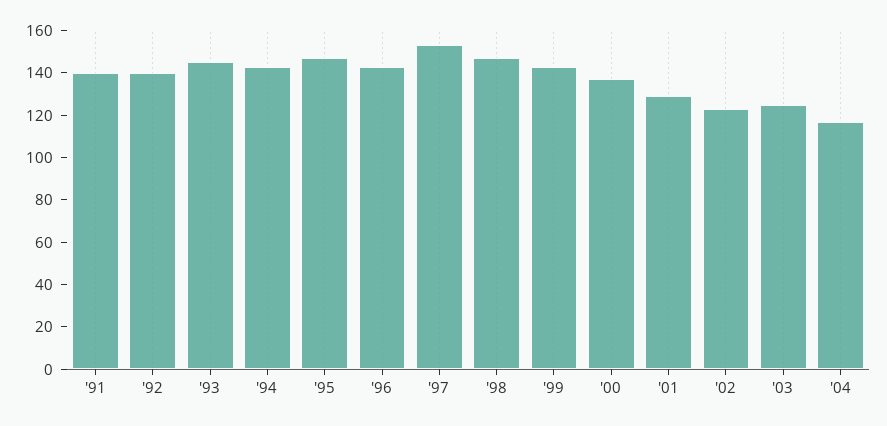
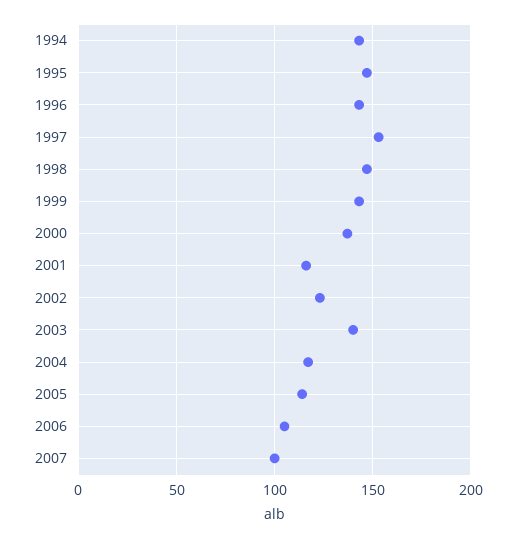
'91: 140 -> none
'92: 140 -> none
'93: 145 -> none
'01: 130 -> 115
'03: 125 -> 140
2005: none -> 115
2006: none -> 105
2007: none -> 100

